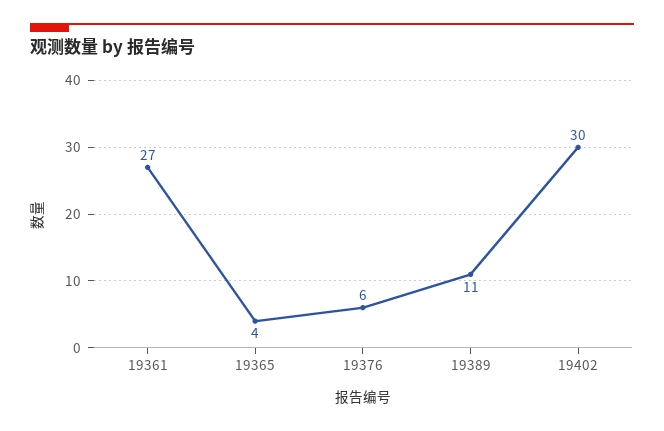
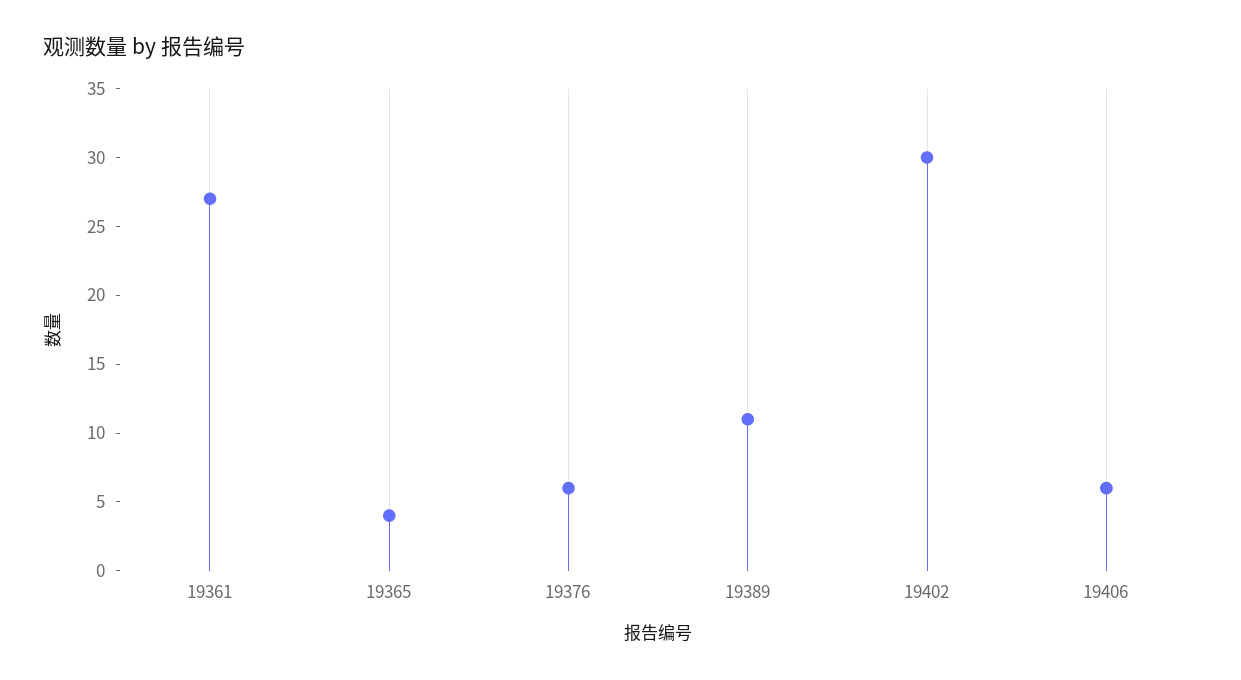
19406: none -> 6

